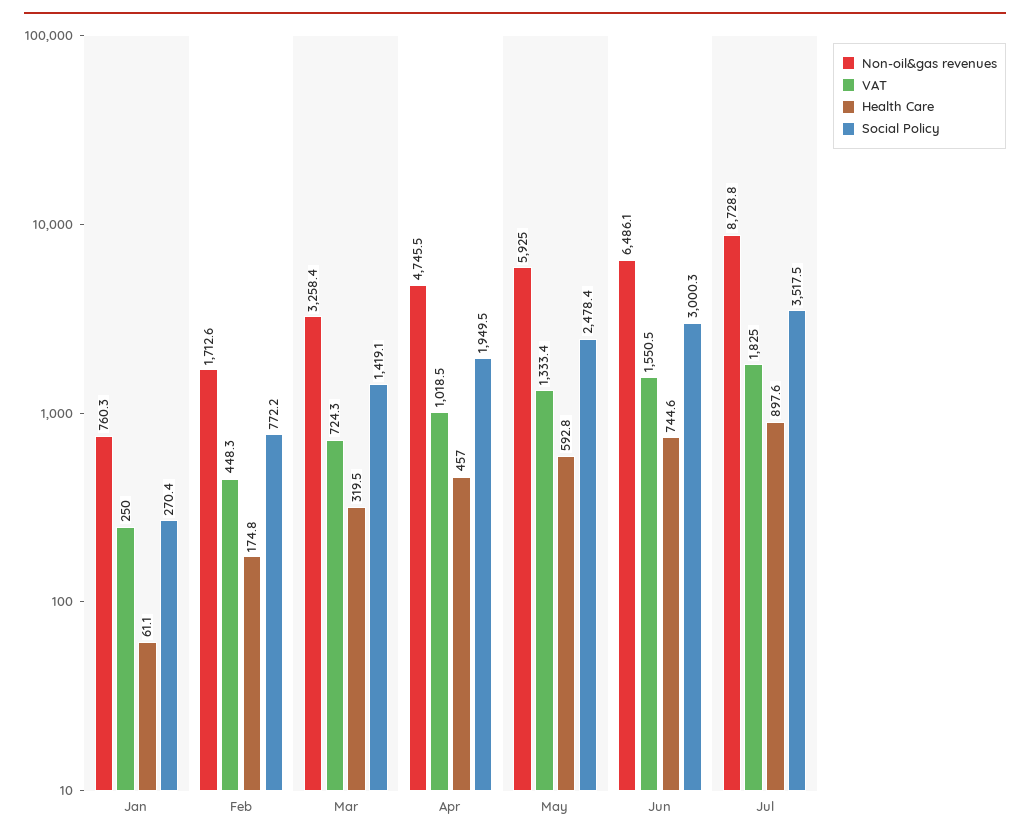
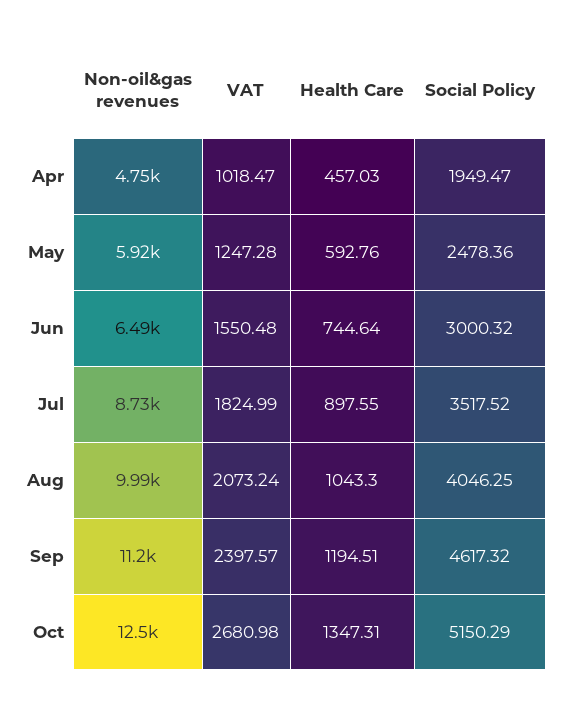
Non-oil&gas revenues, Jan: 760.3 -> none
VAT, Jan: 250 -> none
Health Care, Jan: 61.1 -> none
Social Policy, Jan: 270.4 -> none
Non-oil&gas revenues, Feb: 1712.6 -> none
VAT, Feb: 448.3 -> none
Health Care, Feb: 174.8 -> none
Social Policy, Feb: 772.2 -> none
Non-oil&gas revenues, Mar: 3258.4 -> none
VAT, Mar: 724.3 -> none
Health Care, Mar: 319.5 -> none
Social Policy, Mar: 1419.1 -> none
VAT, May: 1333.4 -> 1247.28
Non-oil&gas revenues, Aug: none -> 9990
VAT, Aug: none -> 2073.24
Health Care, Aug: none -> 1043.3
Social Policy, Aug: none -> 4046.25
Non-oil&gas revenues, Sep: none -> 11200
VAT, Sep: none -> 2397.57
Health Care, Sep: none -> 1194.51
Social Policy, Sep: none -> 4617.32
Non-oil&gas revenues, Oct: none -> 12500
VAT, Oct: none -> 2680.98
Health Care, Oct: none -> 1347.31
Social Policy, Oct: none -> 5150.29

